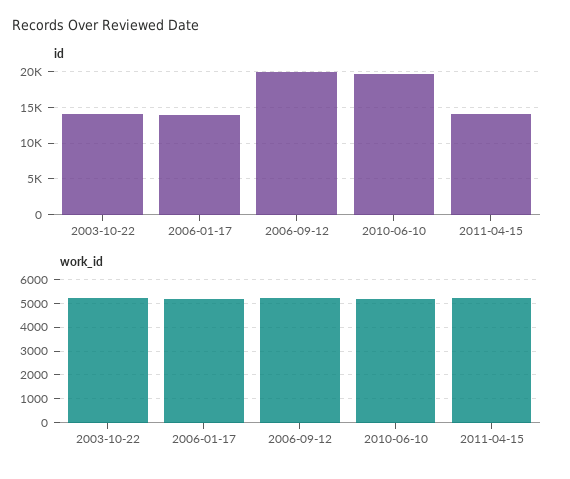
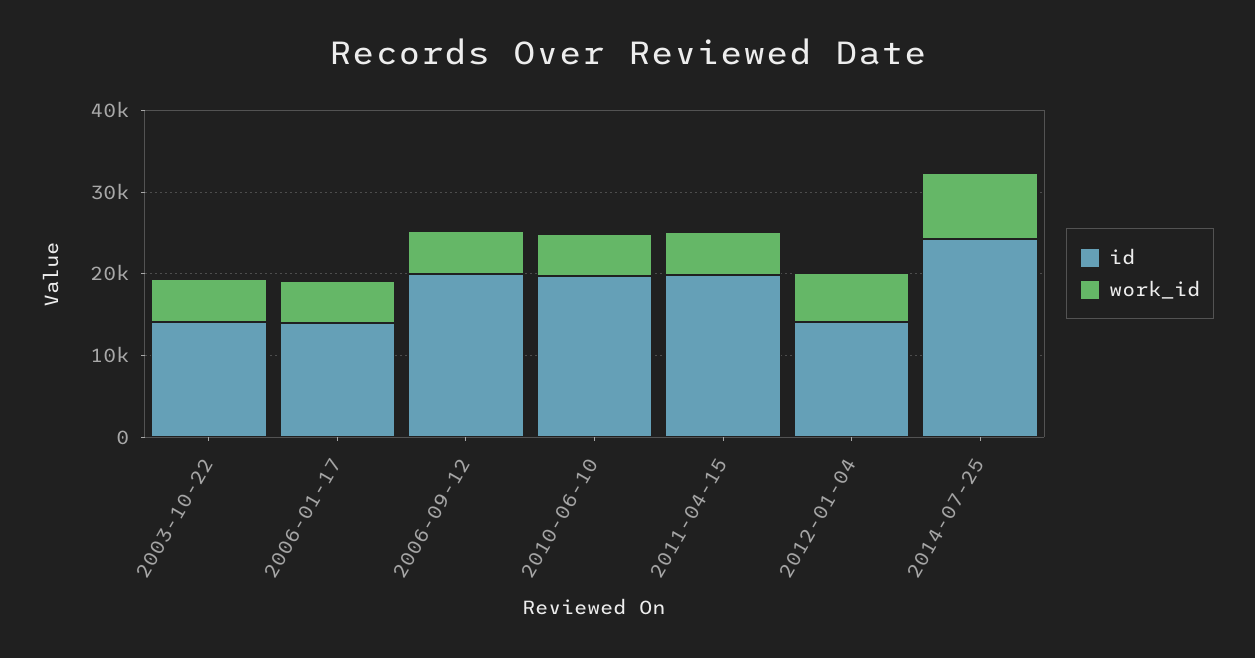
id, 2011-04-15: 14000 -> 20000
id, 2012-01-04: none -> 14000
work_id, 2012-01-04: none -> 6000
id, 2014-07-25: none -> 24000
work_id, 2014-07-25: none -> 8000

